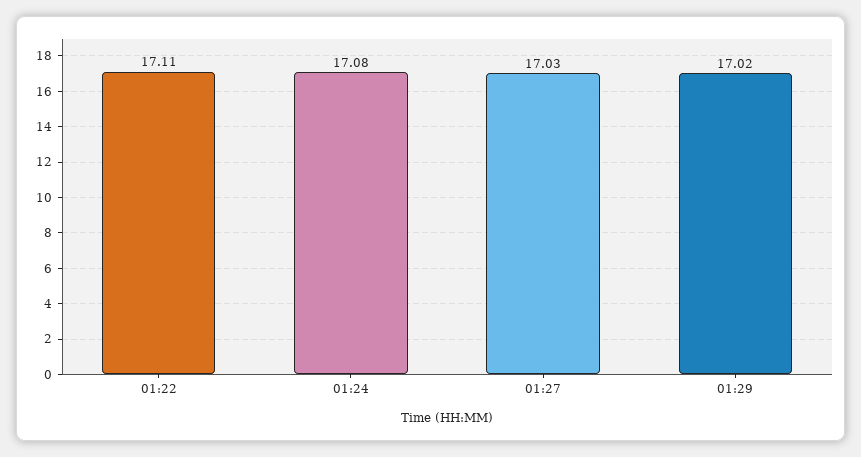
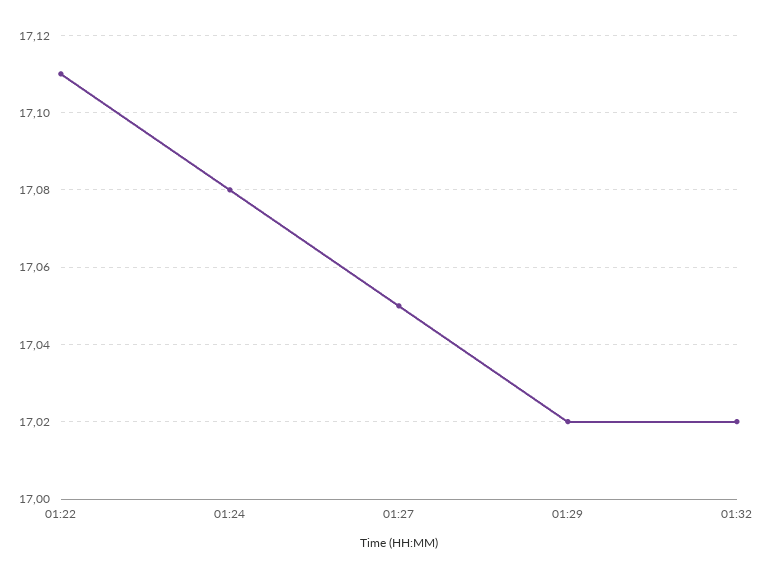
01:27: 17.03 -> 17.05
01:32: none -> 17.02

